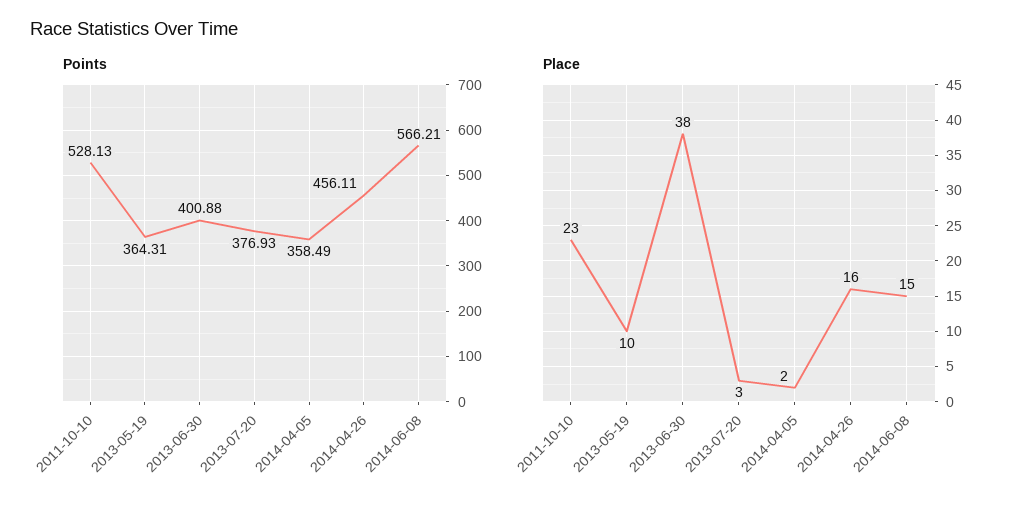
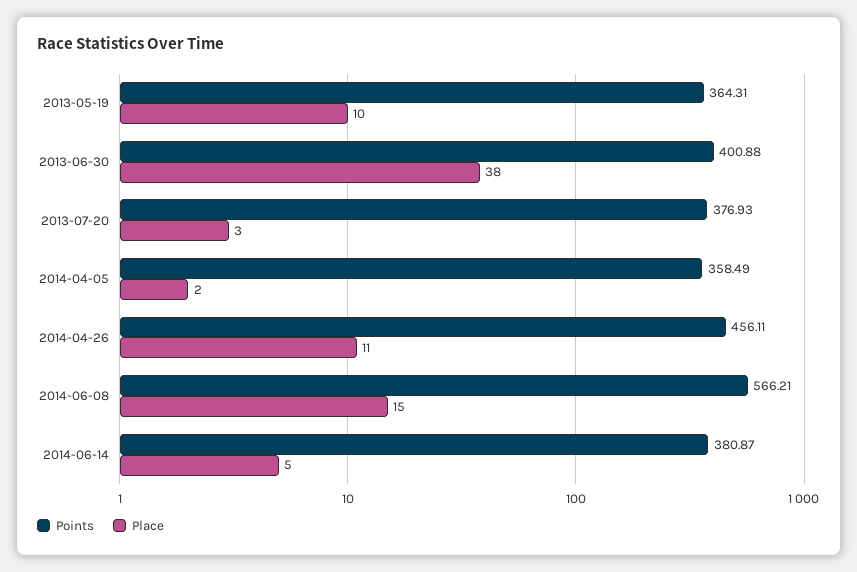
Points, 2011-10-10: 528.13 -> none
Place, 2011-10-10: 23 -> none
Place, 2014-04-26: 16 -> 11
Points, 2014-06-14: none -> 380.87
Place, 2014-06-14: none -> 5

